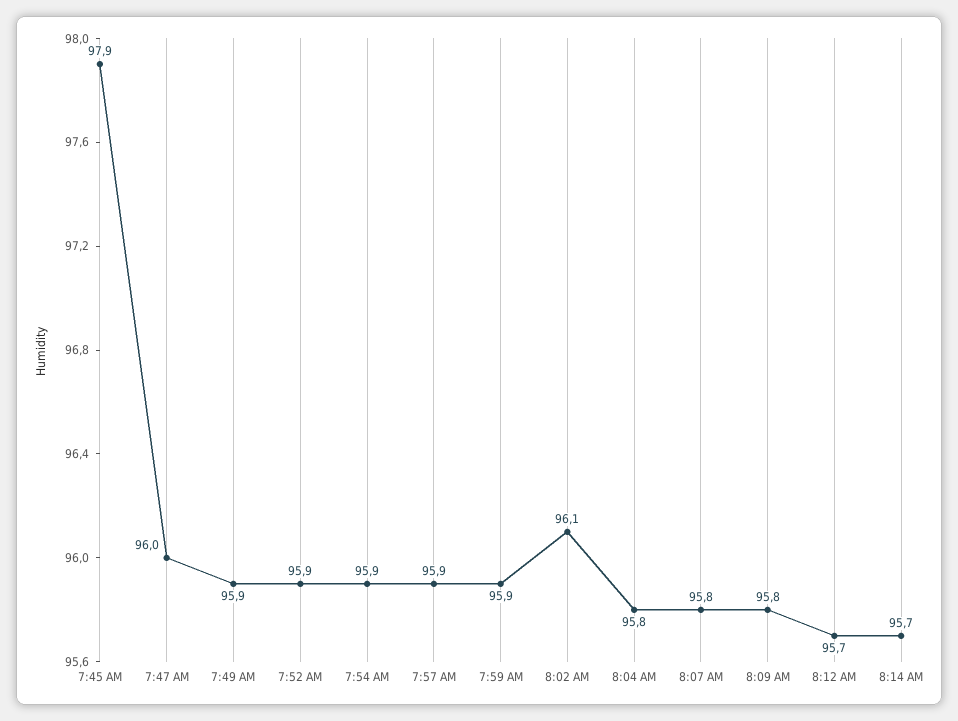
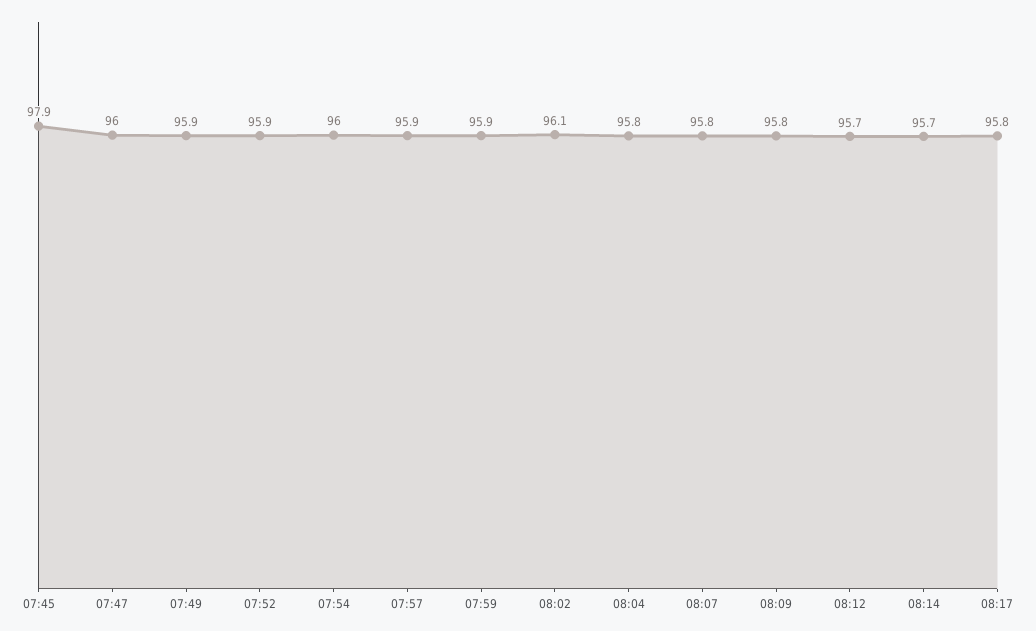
7:54 AM: 95.9 -> 96
08:17: none -> 95.8

